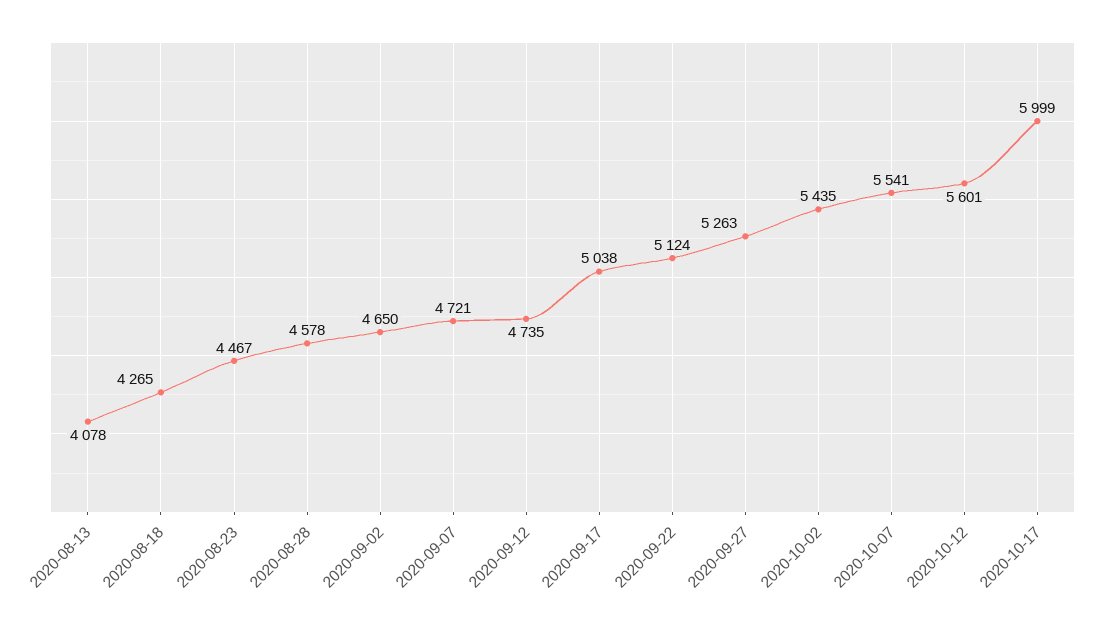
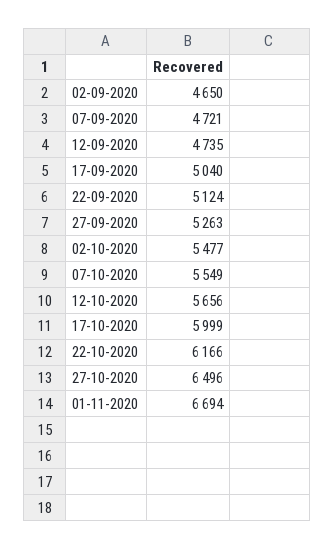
2020-08-13: 4078 -> none
2020-08-18: 4265 -> none
2020-08-23: 4467 -> none
2020-08-28: 4578 -> none
2020-09-17: 5038 -> 5040
2020-10-02: 5435 -> 5477
2020-10-07: 5541 -> 5549
2020-10-12: 5601 -> 5656
22-10-2020: none -> 6166
27-10-2020: none -> 6496
01-11-2020: none -> 6694

